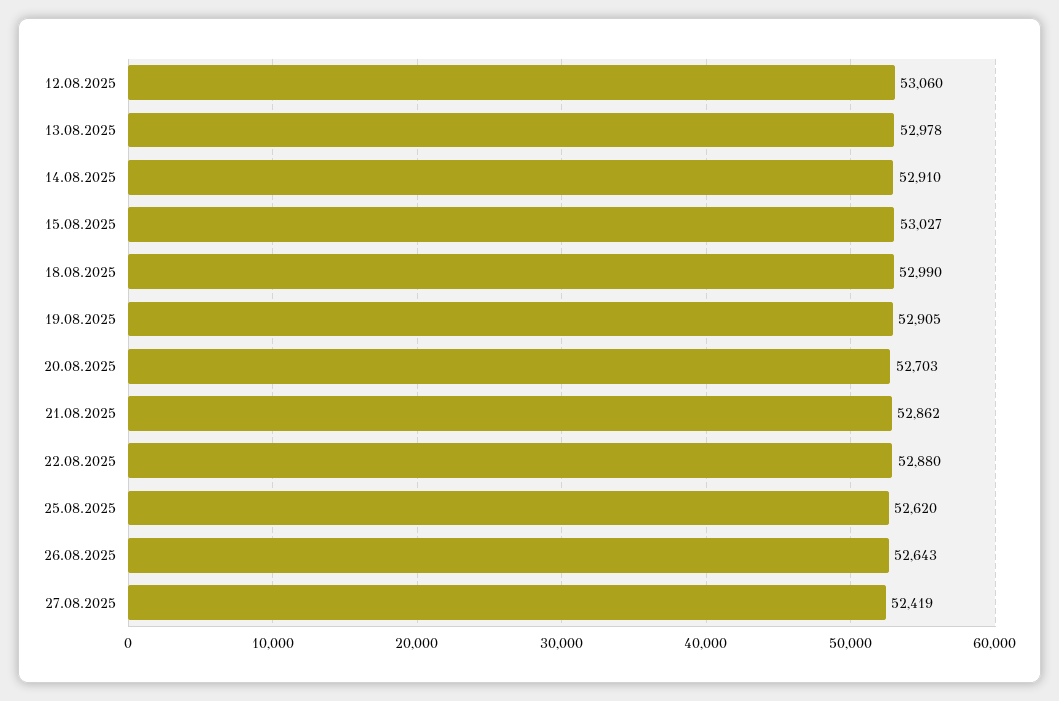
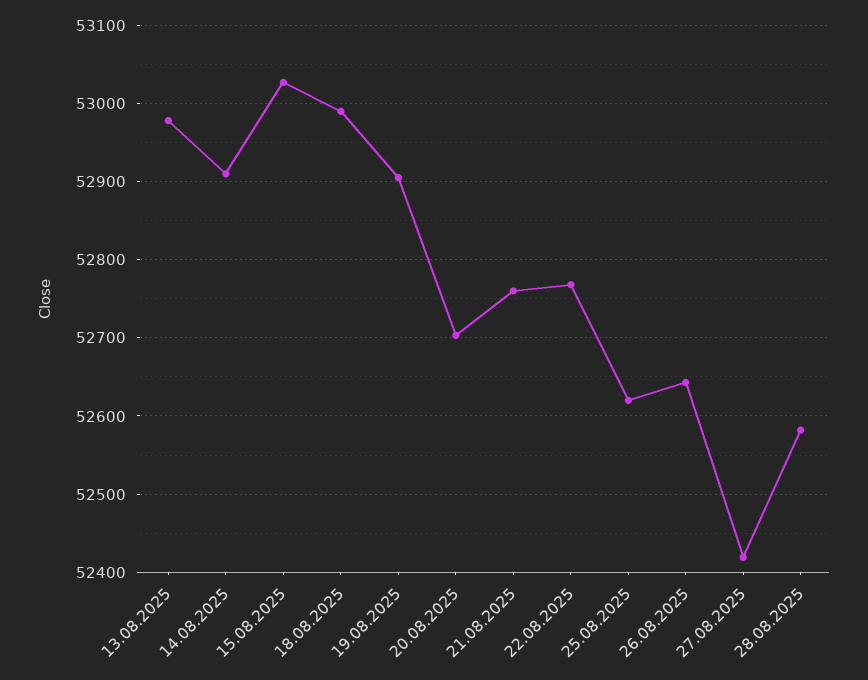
12.08.2025: 53060 -> none
21.08.2025: 52862 -> 52760
22.08.2025: 52880 -> 52770
28.08.2025: none -> 52580

